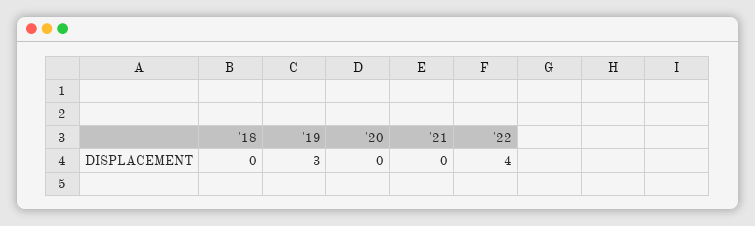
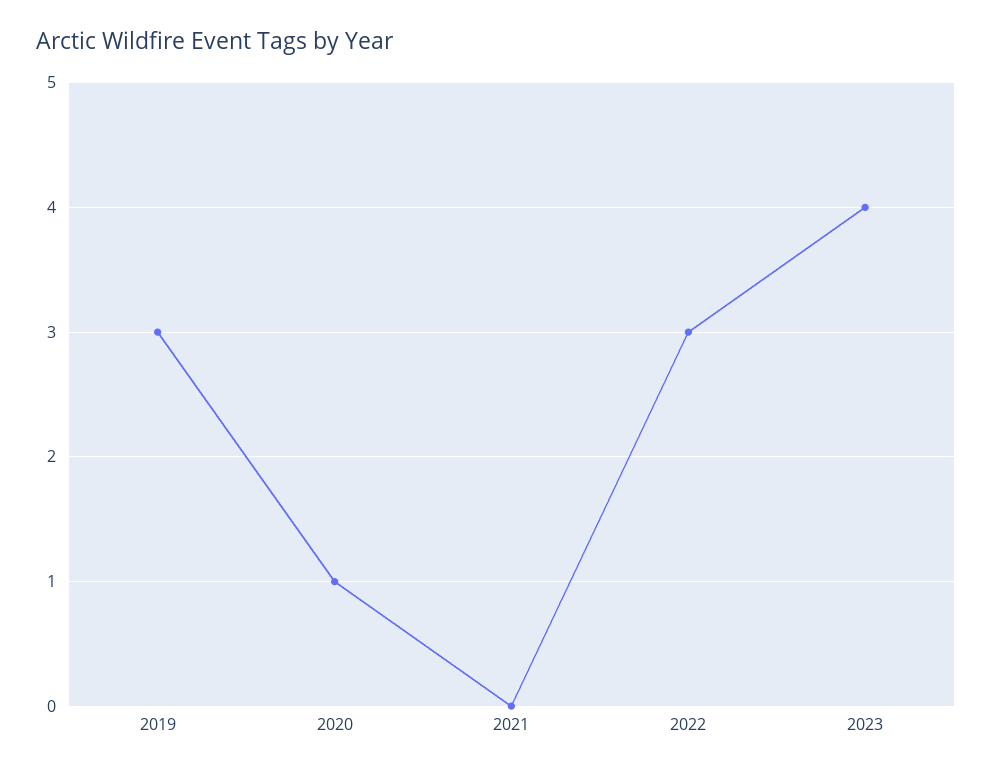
'18: 0 -> none
'20: 0 -> 1
'22: 4 -> 3
2023: none -> 4

